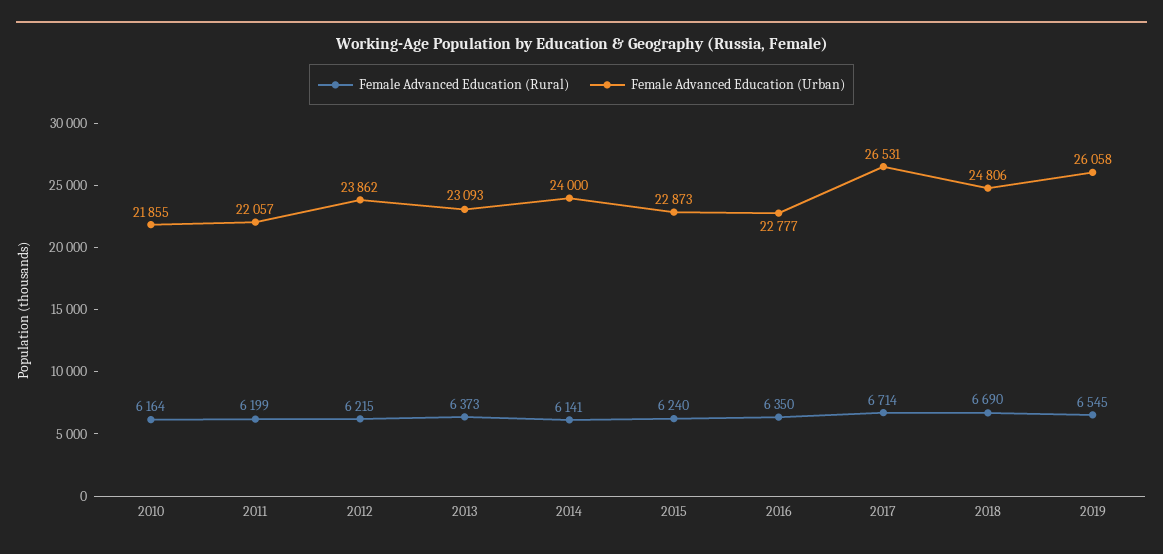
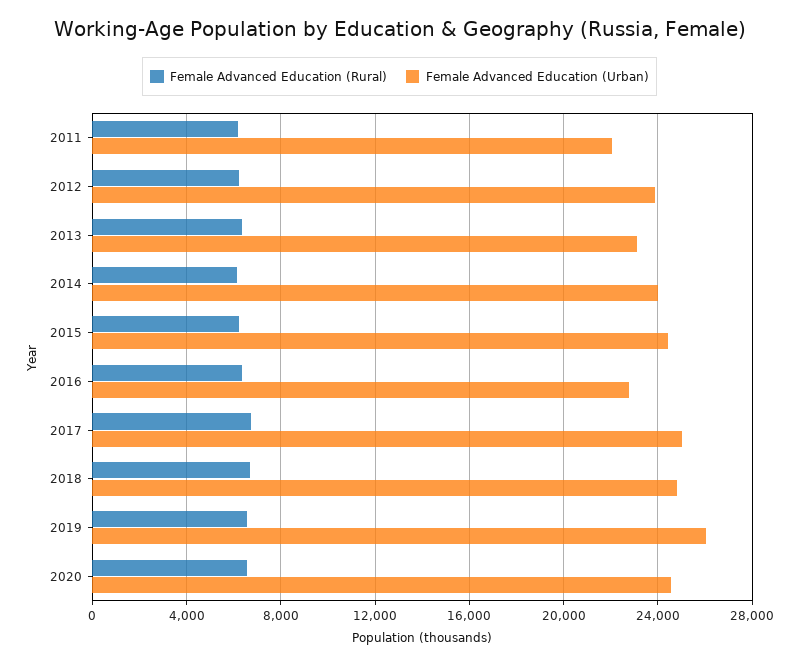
Female Advanced Education (Rural), 2010: 6164 -> none
Female Advanced Education (Urban), 2010: 21855 -> none
Female Advanced Education (Urban), 2015: 22873 -> 24500
Female Advanced Education (Urban), 2017: 26531 -> 25000
Female Advanced Education (Rural), 2020: none -> 6500
Female Advanced Education (Urban), 2020: none -> 24500

